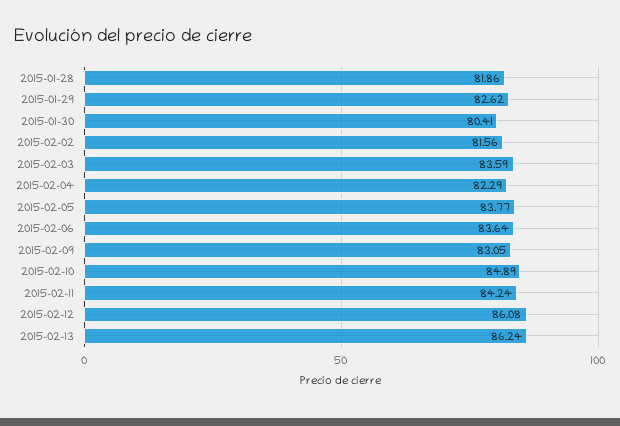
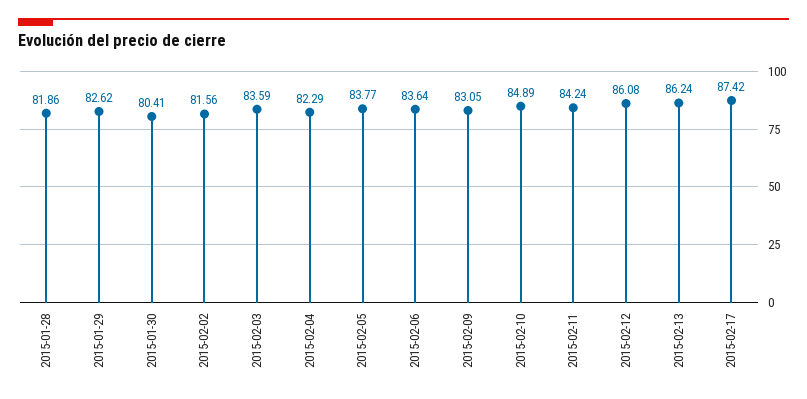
2015-02-17: none -> 87.42

